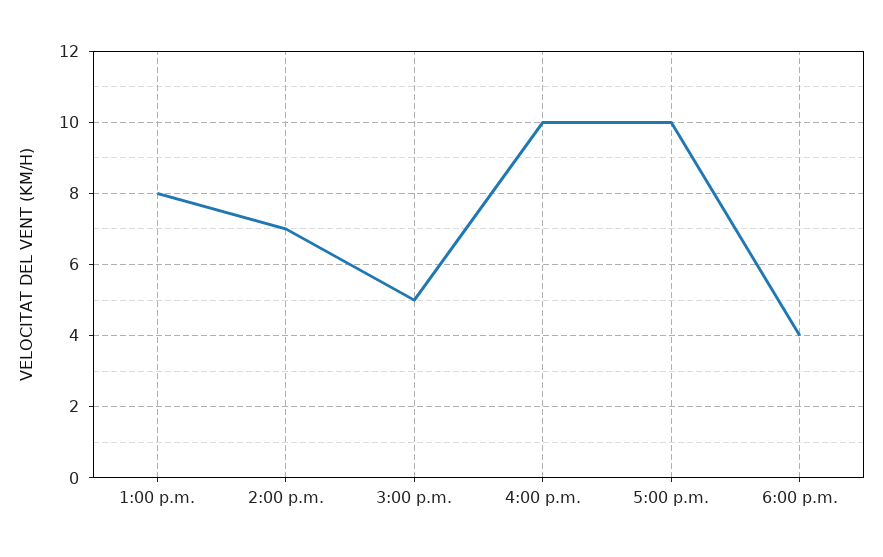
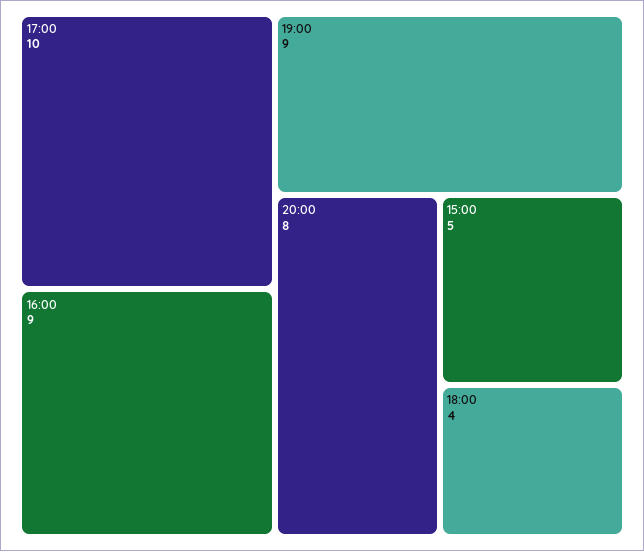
1:00 p.m.: 8 -> none
2:00 p.m.: 7 -> none
4:00 p.m.: 10 -> 9
19:00: none -> 9
20:00: none -> 8

